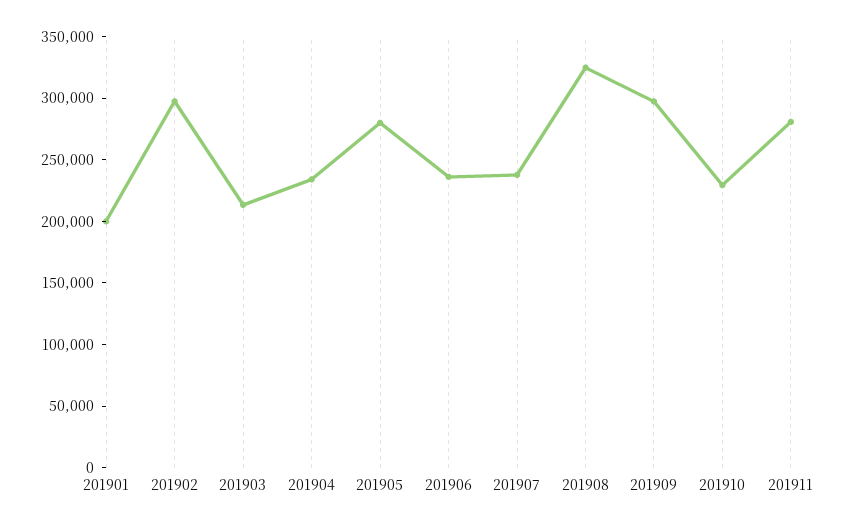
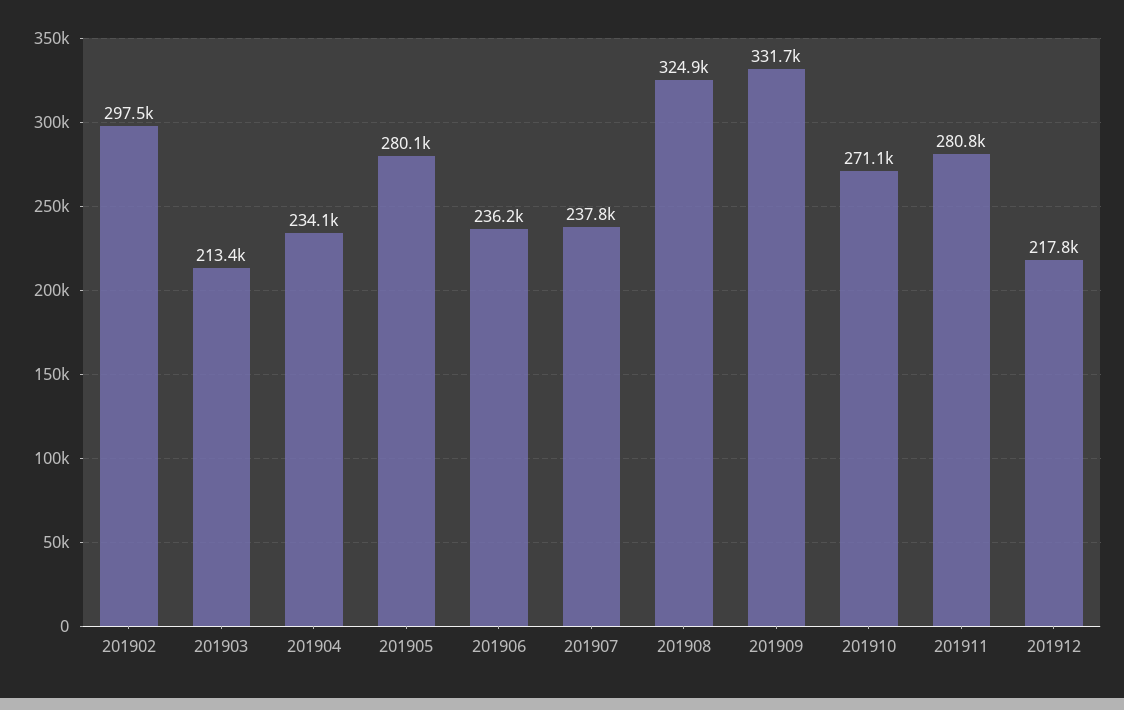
201901: 200000 -> none
201909: 300000 -> 331700
201910: 230000 -> 271100
201912: none -> 217800

